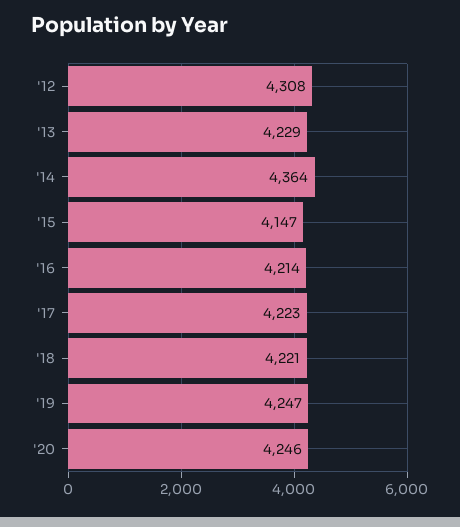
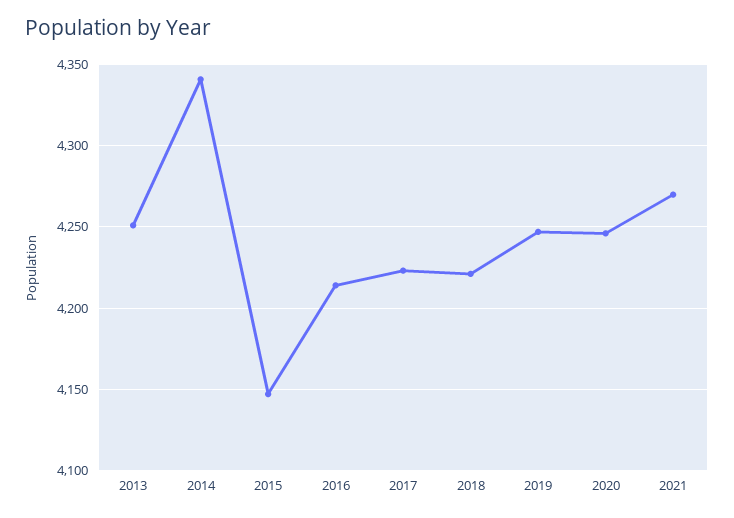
'12: 4308 -> none
'13: 4229 -> 4250
'14: 4364 -> 4340
2021: none -> 4270

